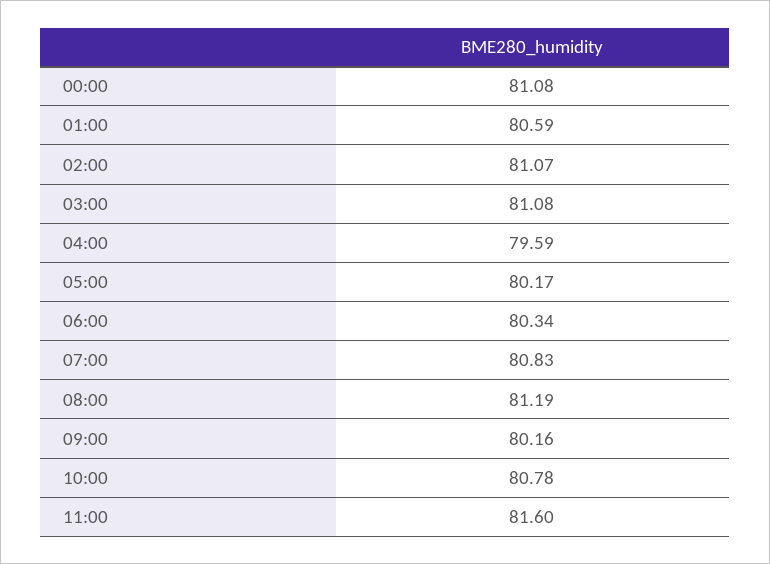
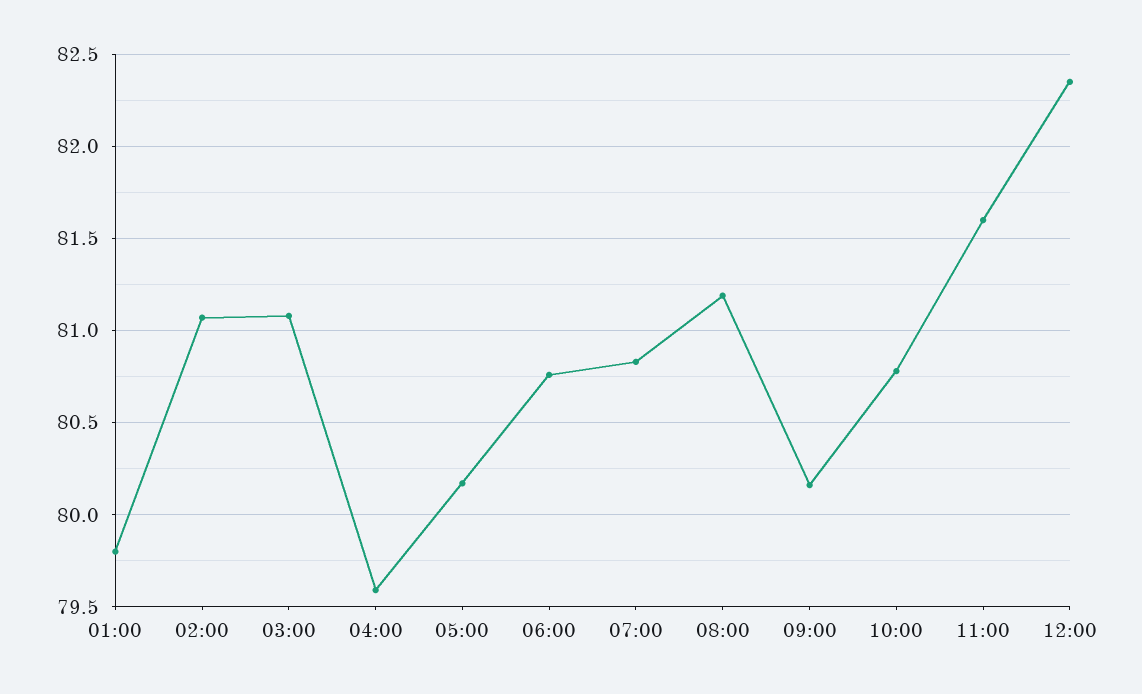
00:00: 81.08 -> none
01:00: 80.59 -> 79.8
06:00: 80.34 -> 80.75
12:00: none -> 82.35

